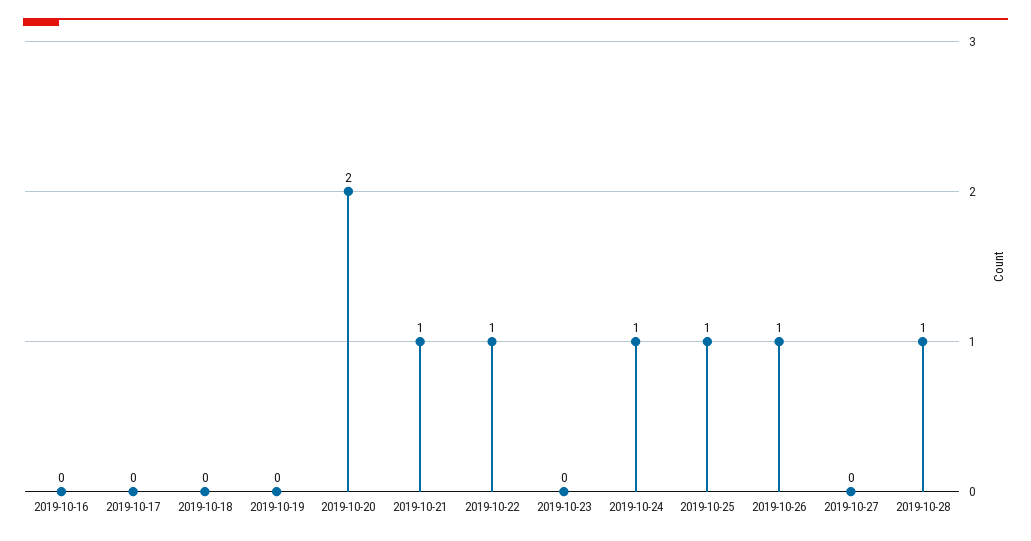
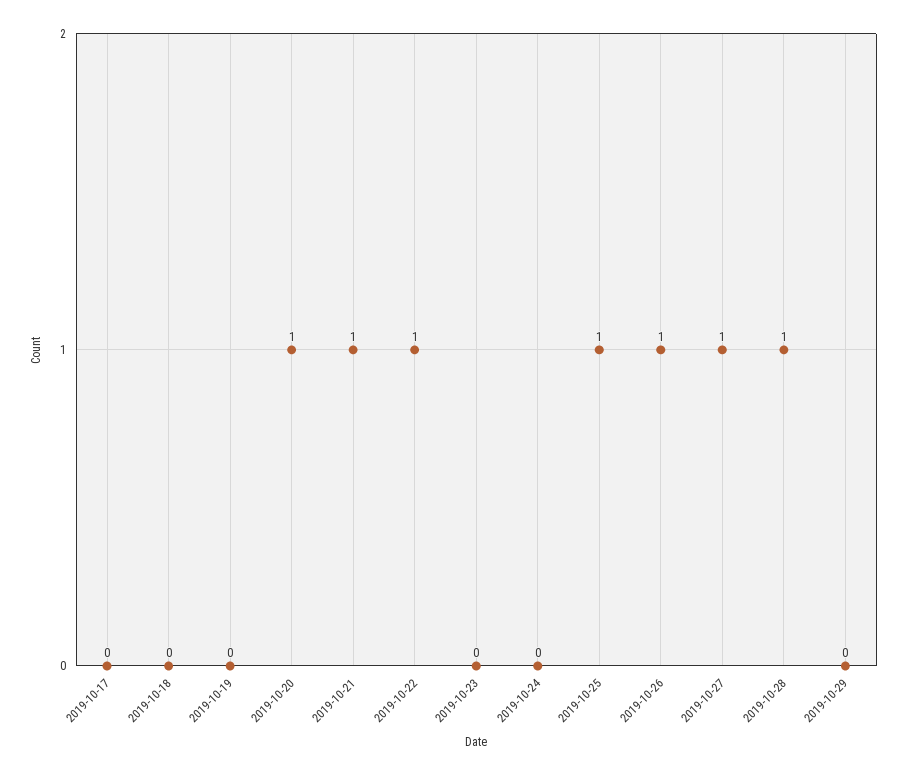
2019-10-16: 0 -> none
2019-10-20: 2 -> 1
2019-10-24: 1 -> 0
2019-10-27: 0 -> 1
2019-10-29: none -> 0

